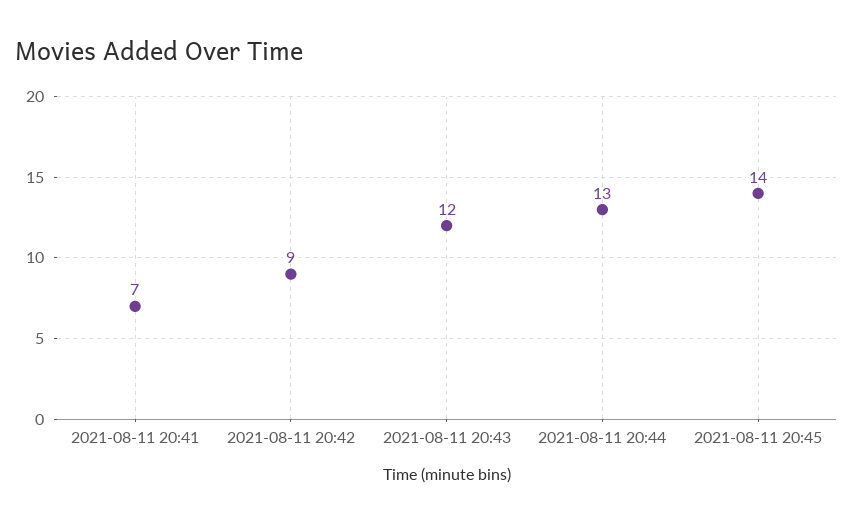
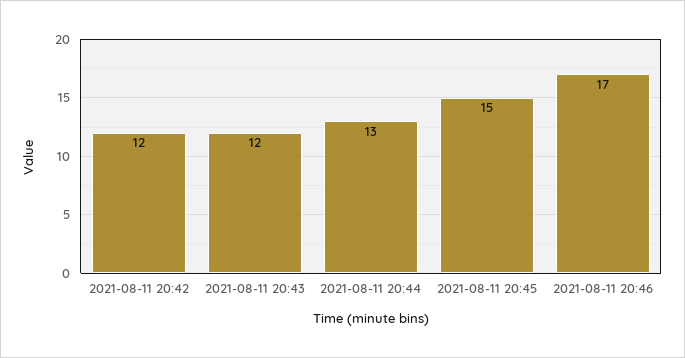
2021-08-11 20:41: 7 -> none
2021-08-11 20:42: 9 -> 12
2021-08-11 20:45: 14 -> 15
2021-08-11 20:46: none -> 17

